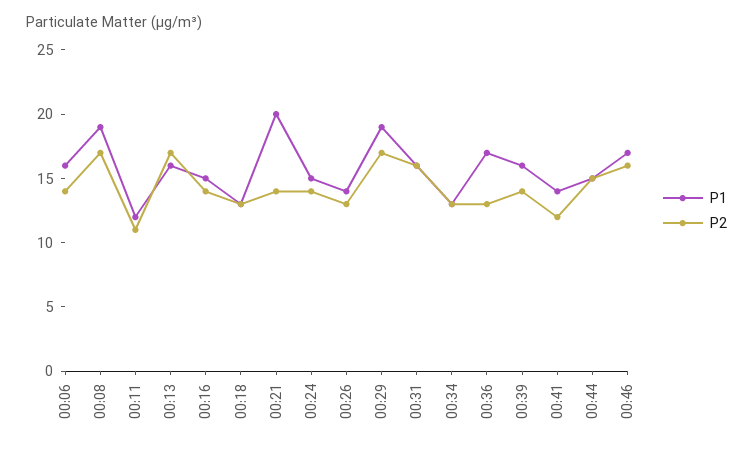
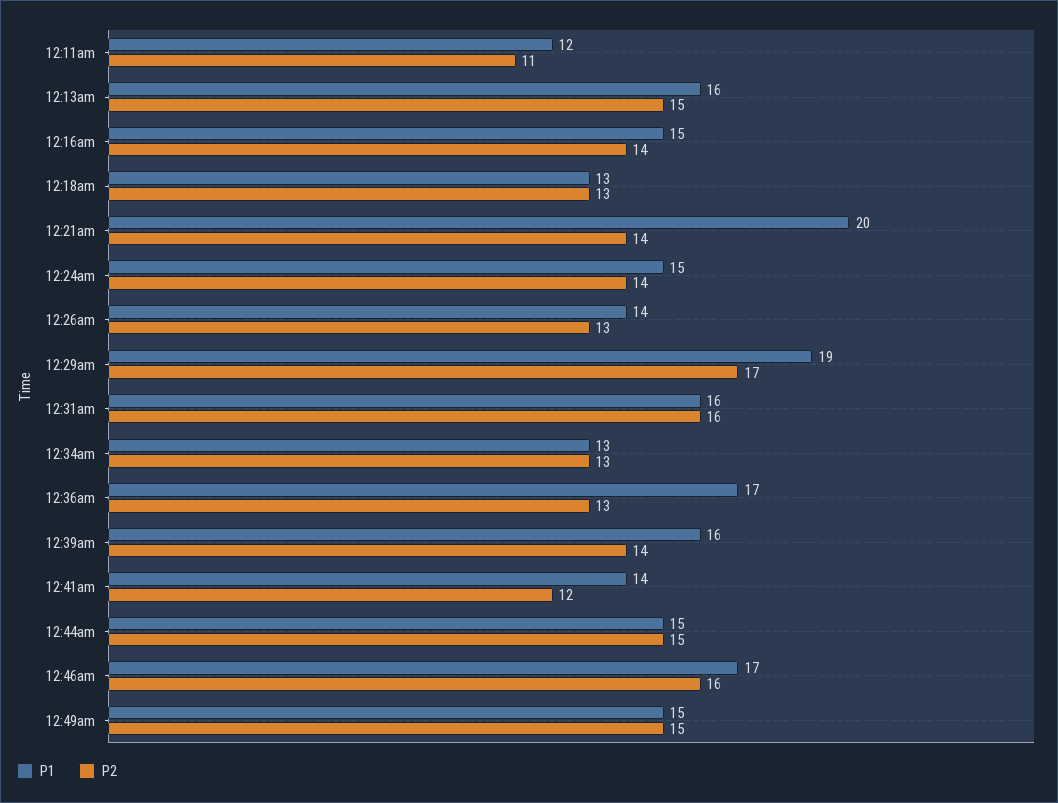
P1, 00:06: 16 -> none
P2, 00:06: 14 -> none
P1, 00:08: 19 -> none
P2, 00:08: 17 -> none
P2, 00:13: 17 -> 15
P1, 12:49am: none -> 15
P2, 12:49am: none -> 15

